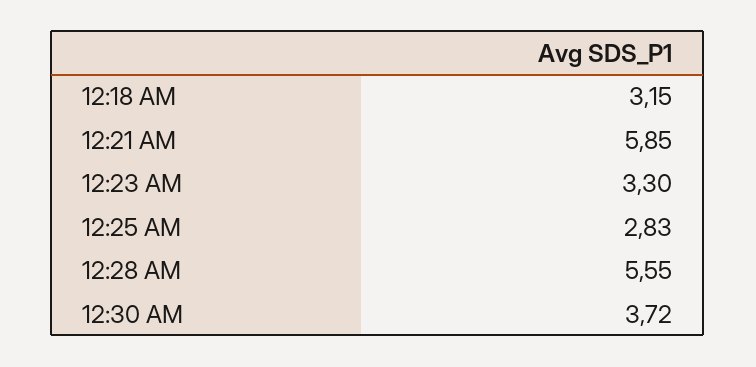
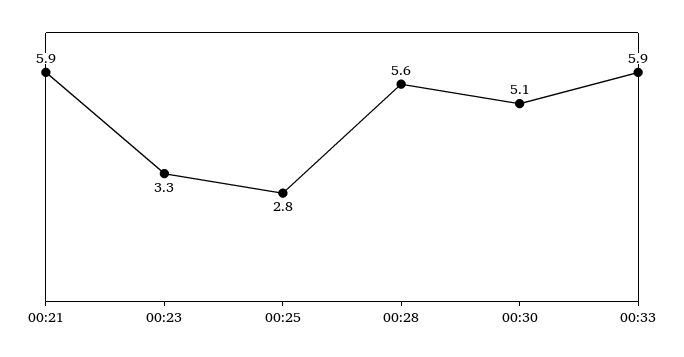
12:18 AM: 3.15 -> none
12:30 AM: 3.72 -> 5.1
00:33: none -> 5.9

